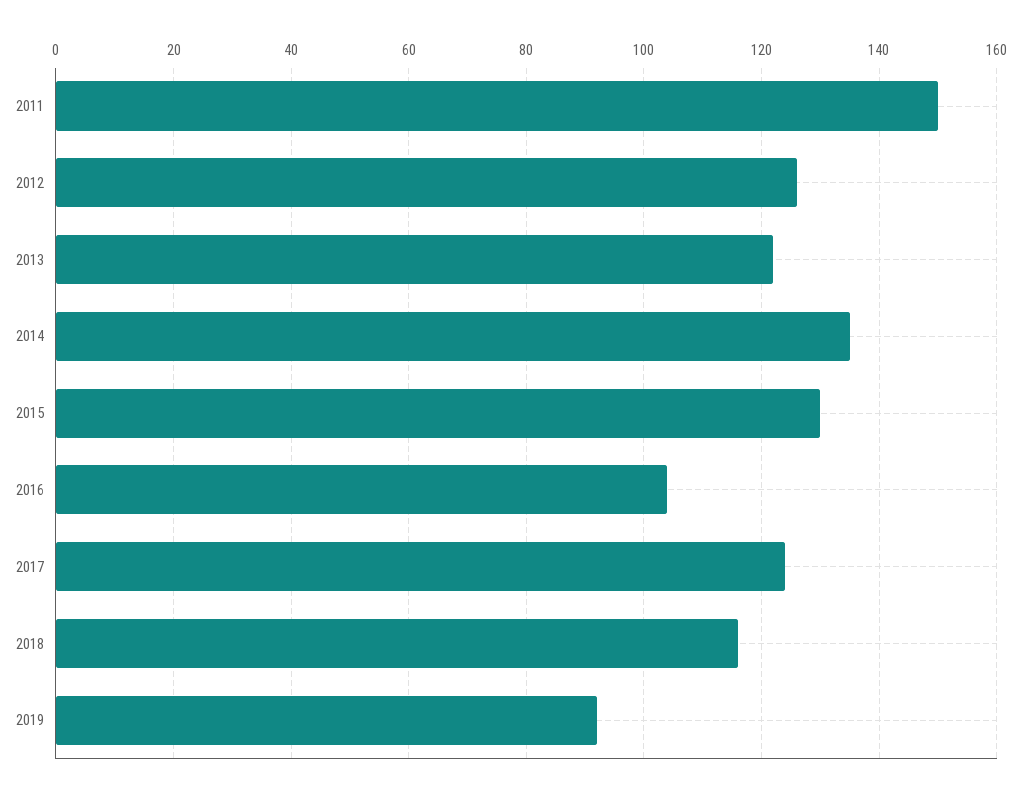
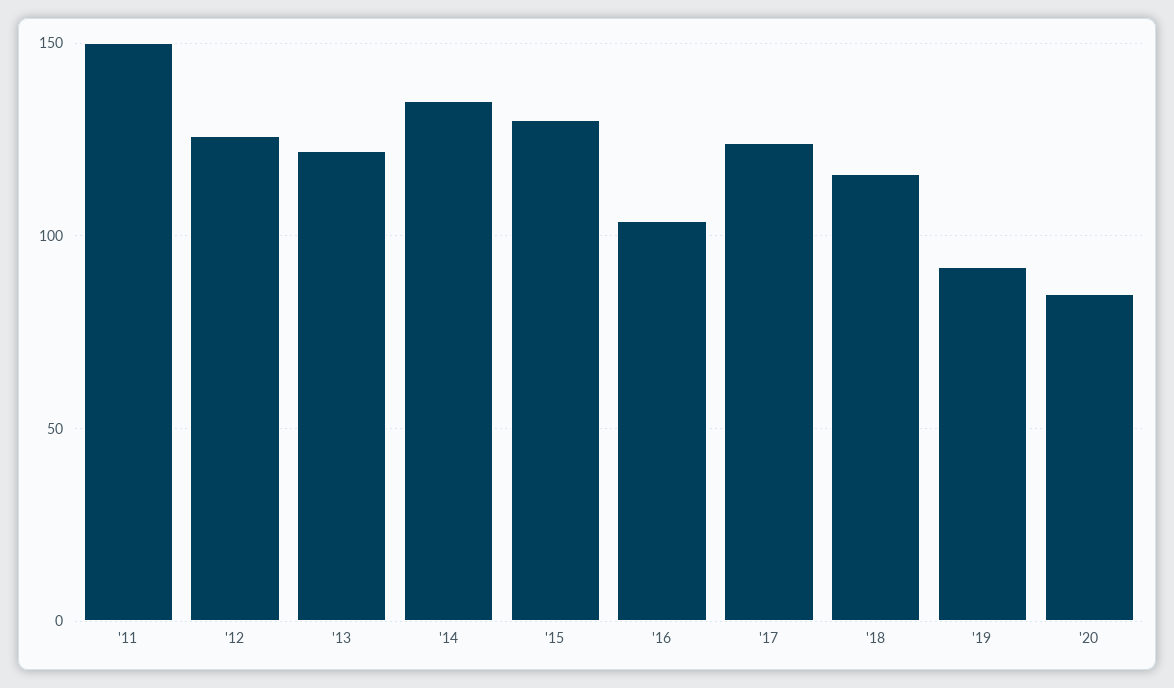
'20: none -> 85

